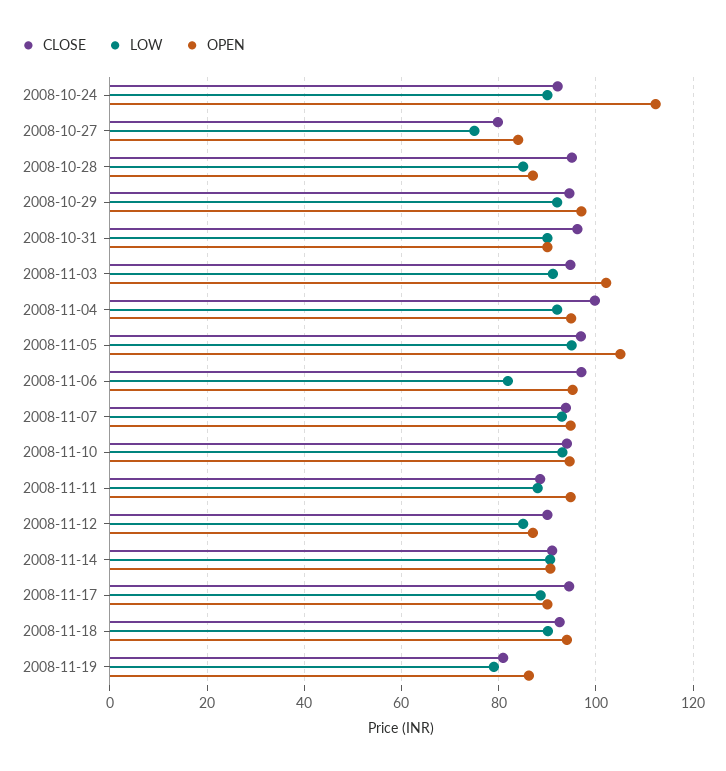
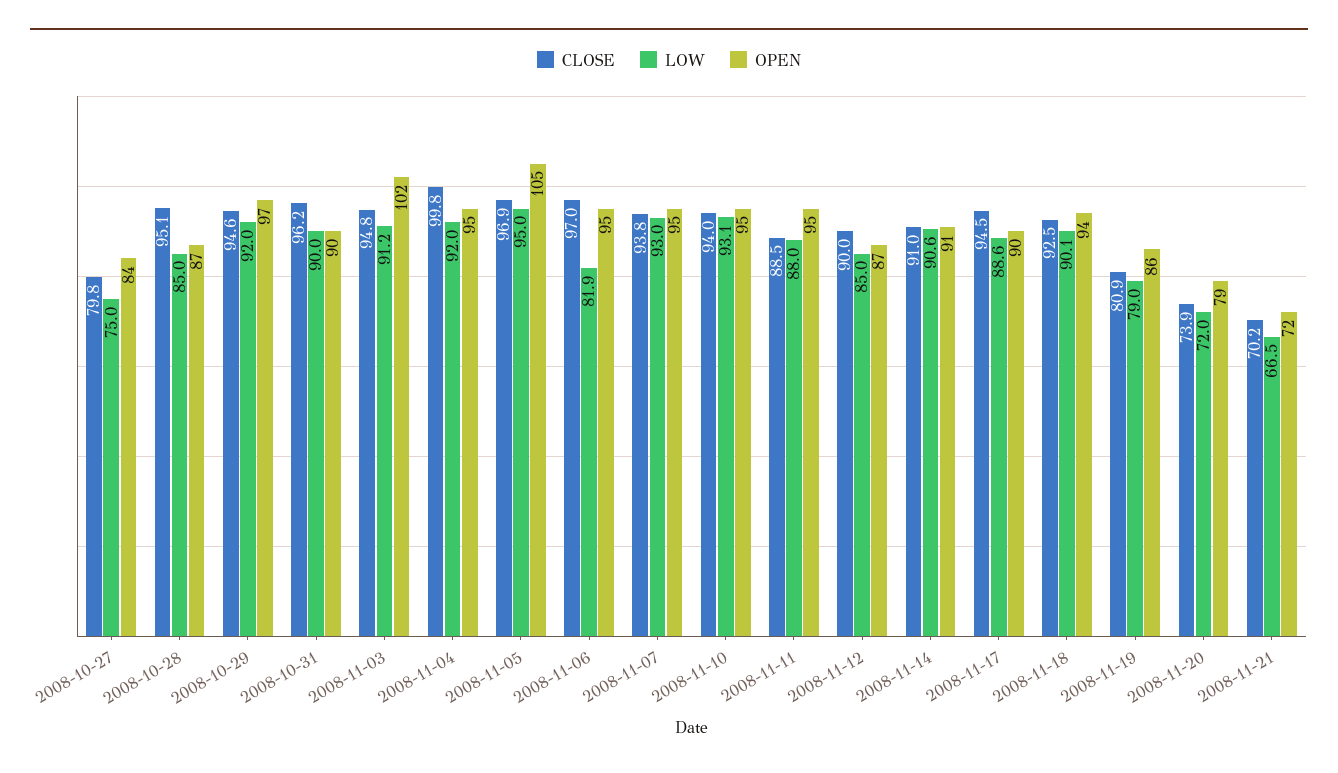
CLOSE, 2008-10-24: 92 -> none
LOW, 2008-10-24: 90 -> none
OPEN, 2008-10-24: 112 -> none
CLOSE, 2008-11-20: none -> 73.9
LOW, 2008-11-20: none -> 72
OPEN, 2008-11-20: none -> 79
CLOSE, 2008-11-21: none -> 70.2
LOW, 2008-11-21: none -> 66.5
OPEN, 2008-11-21: none -> 72

